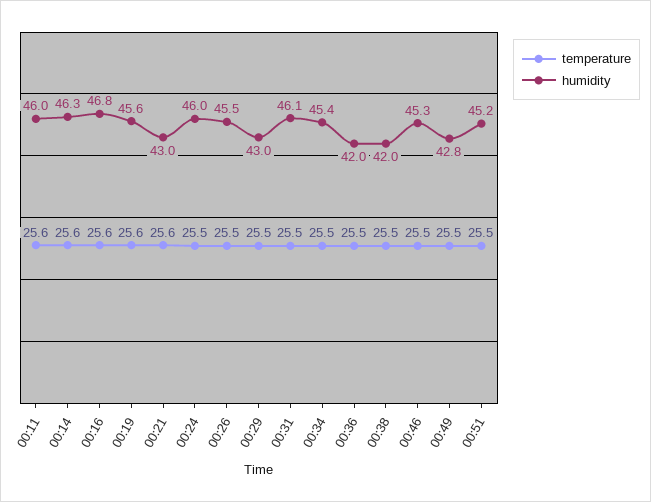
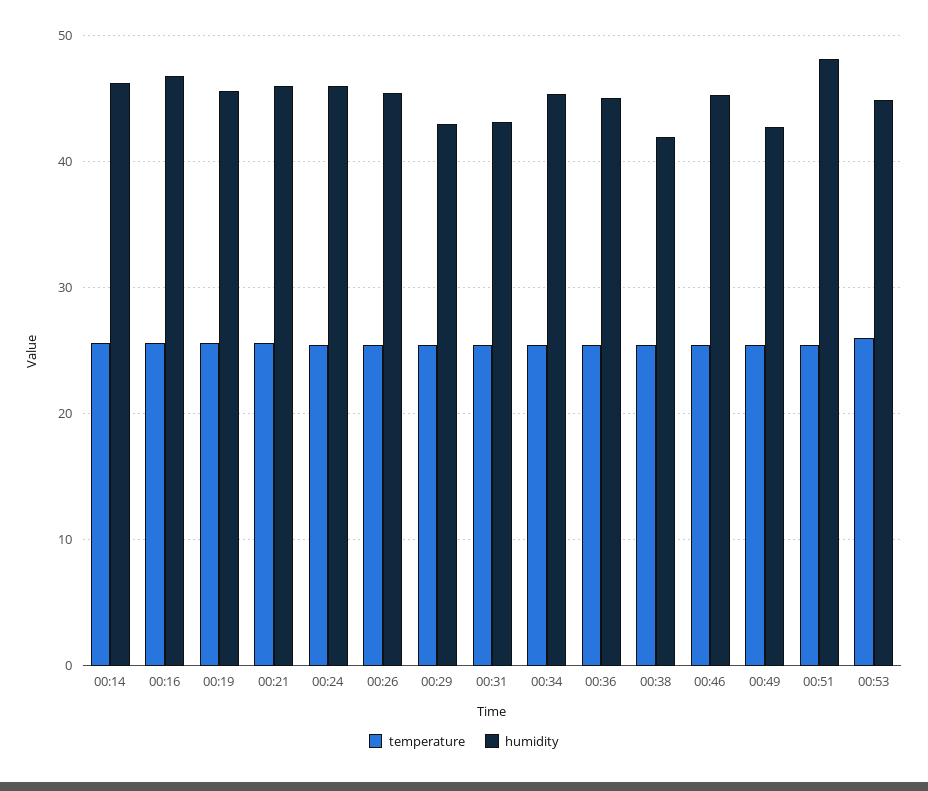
temperature, 00:11: 25.6 -> none
humidity, 00:11: 46 -> none
humidity, 00:21: 43 -> 46
humidity, 00:31: 46.1 -> 43
humidity, 00:36: 42 -> 45
humidity, 00:51: 45.2 -> 48
temperature, 00:53: none -> 26
humidity, 00:53: none -> 45

